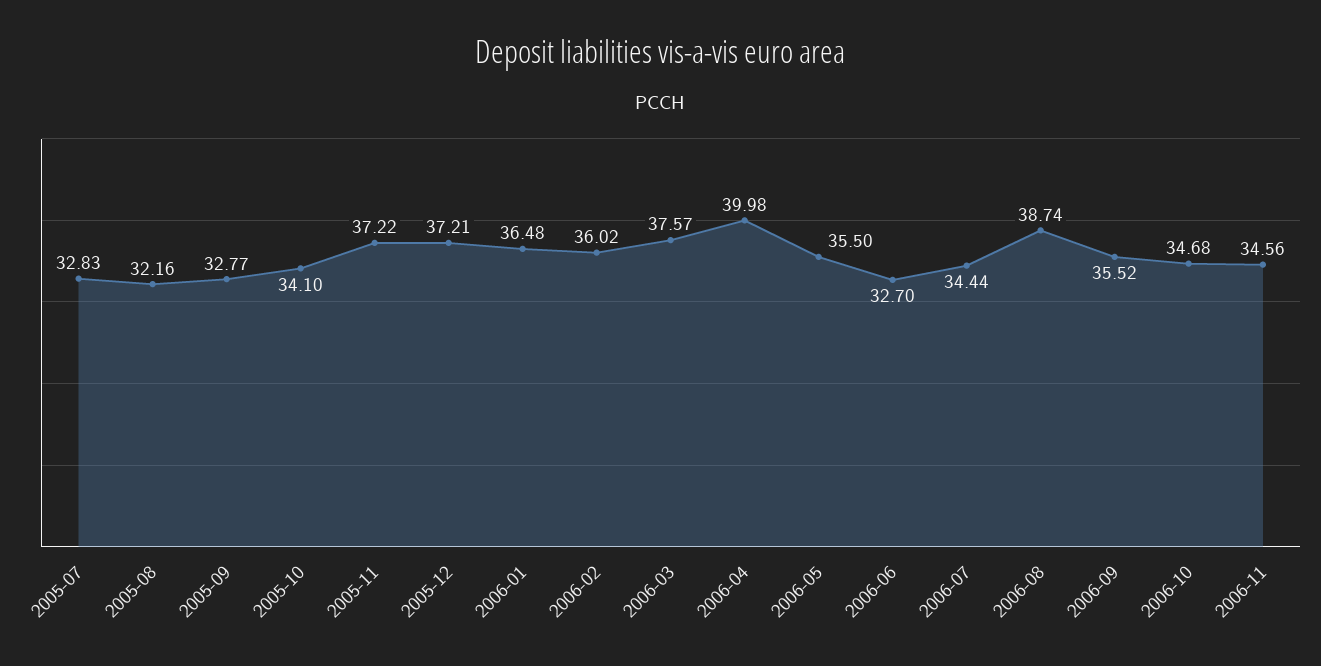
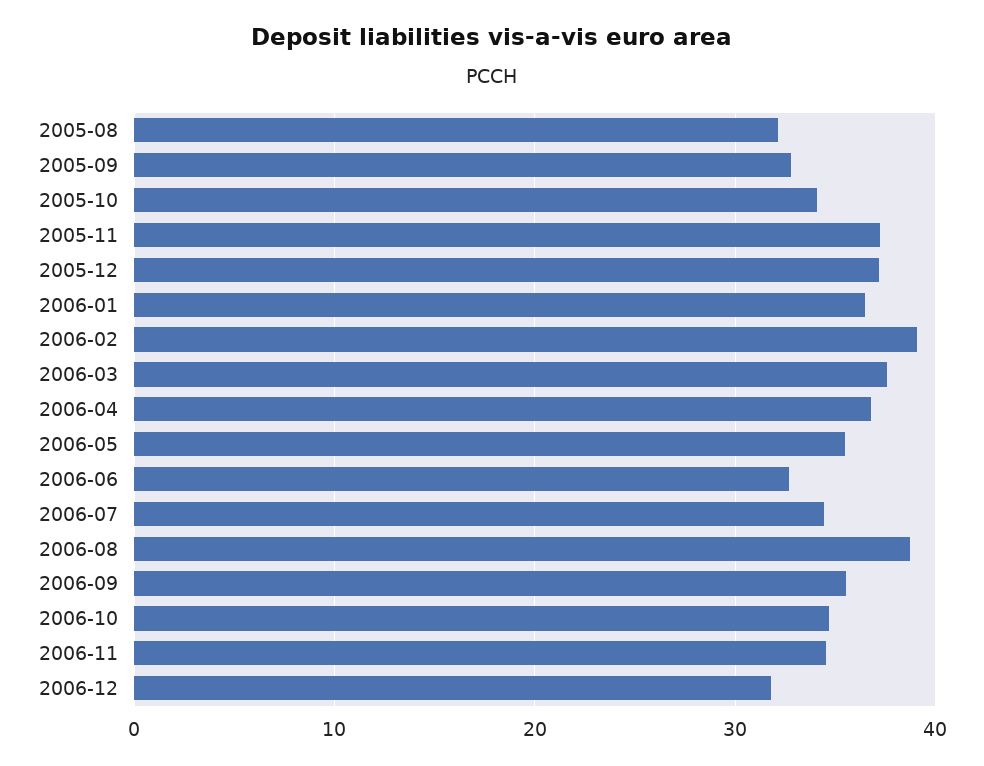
2005-07: 32.83 -> none
2006-02: 36.02 -> 39
2006-04: 39.98 -> 37
2006-12: none -> 32

